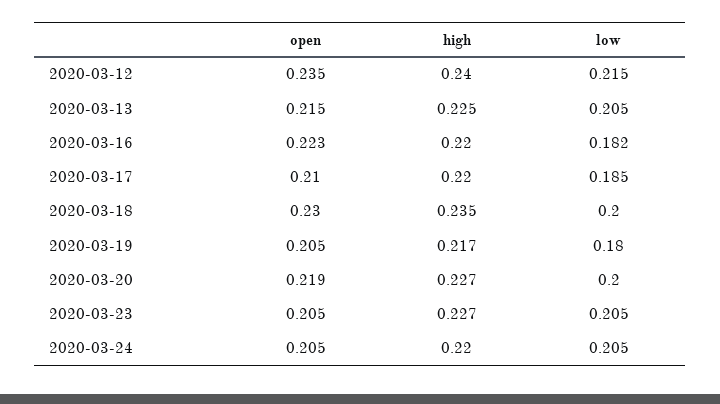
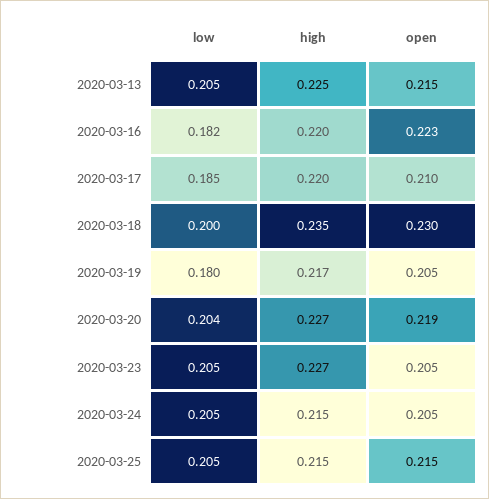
open, 2020-03-12: 0.235 -> none
high, 2020-03-12: 0.24 -> none
low, 2020-03-12: 0.215 -> none
low, 2020-03-20: 0.2 -> 0.204
high, 2020-03-24: 0.22 -> 0.215
low, 2020-03-25: none -> 0.205
high, 2020-03-25: none -> 0.215
open, 2020-03-25: none -> 0.215

